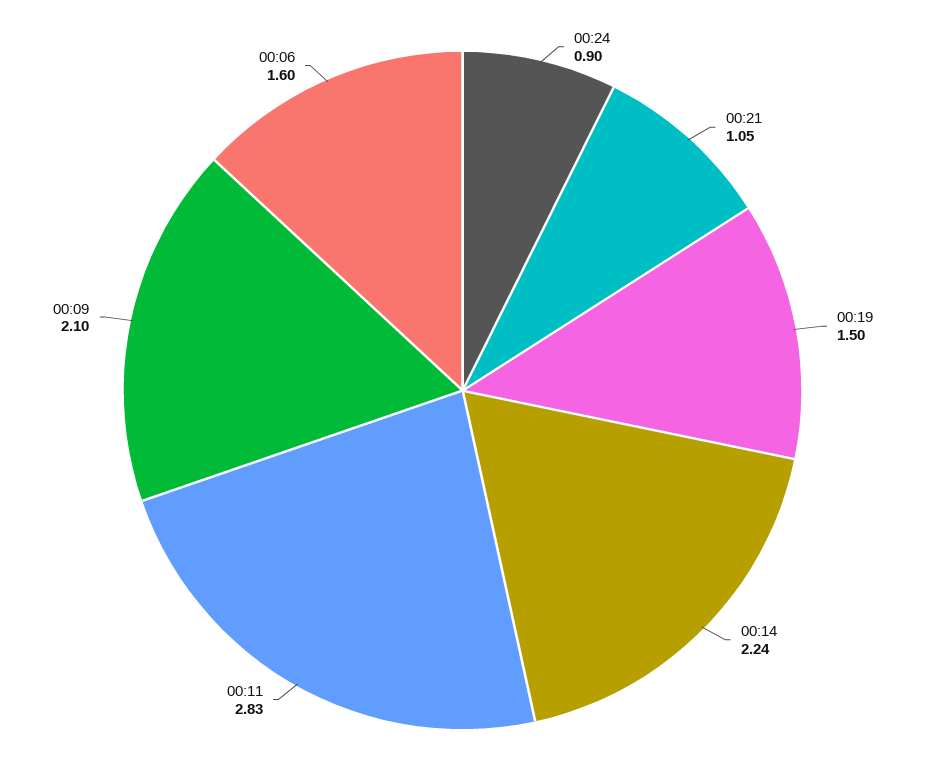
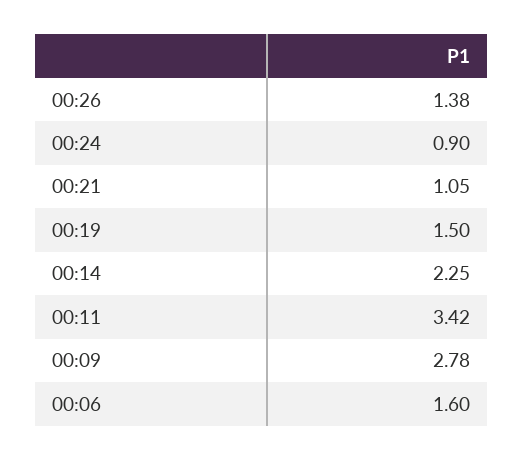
00:14: 2.24 -> 2.25
00:11: 2.83 -> 3.42
00:09: 2.1 -> 2.78
00:26: none -> 1.38

